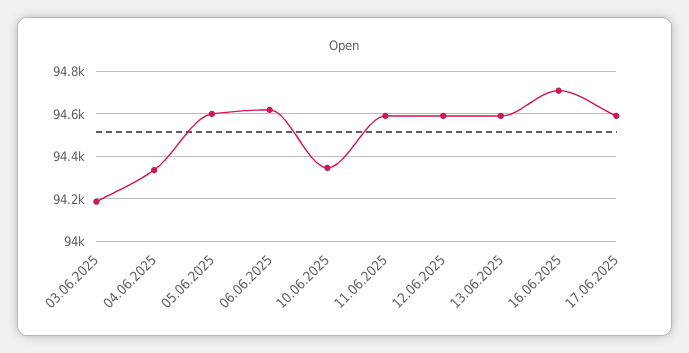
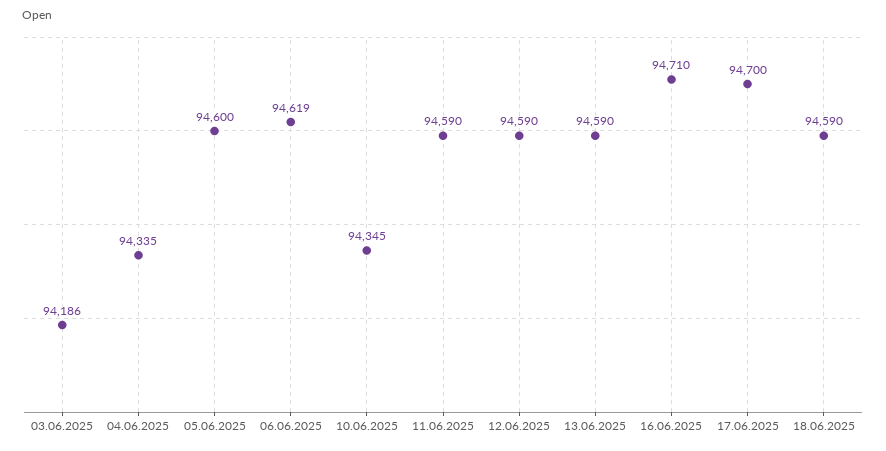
17.06.2025: 94600 -> 94700
18.06.2025: none -> 94590

